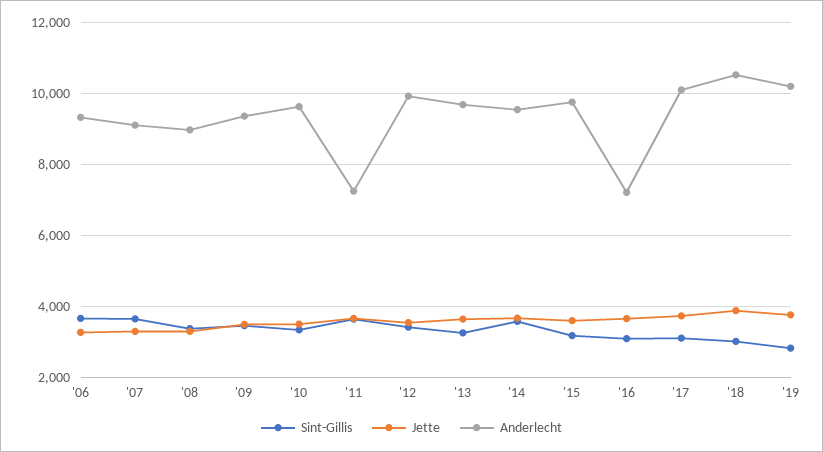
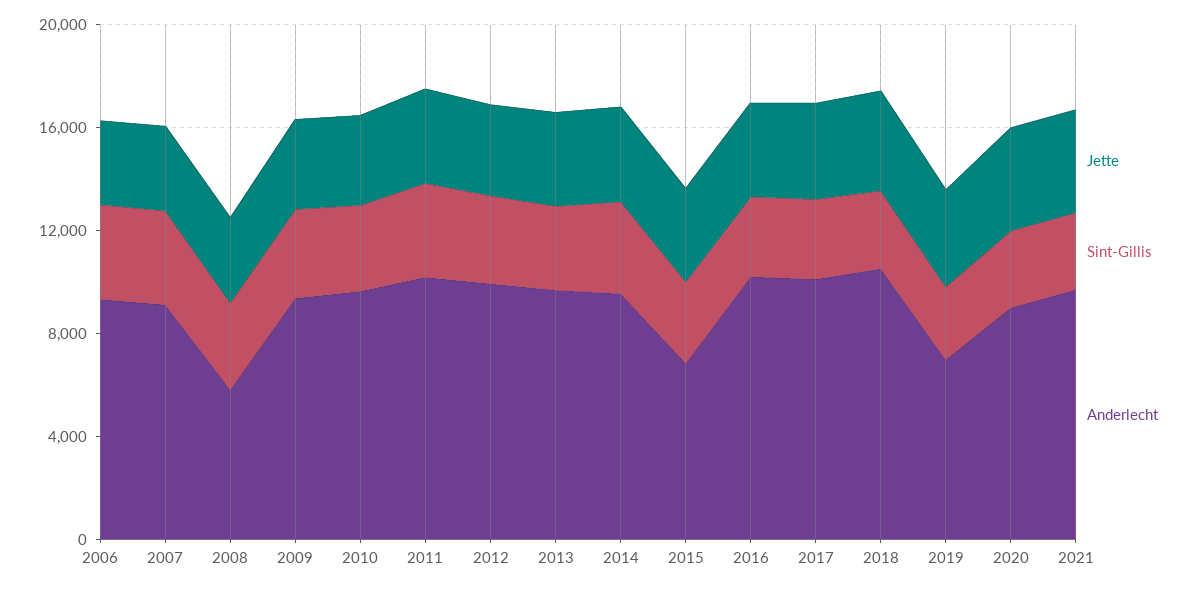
Anderlecht, '08: 9000 -> 6000
Anderlecht, '11: 7200 -> 10000
Anderlecht, '15: 9800 -> 7000
Anderlecht, '16: 7200 -> 10000
Anderlecht, '19: 10200 -> 7000
Jette, 2020: none -> 4000
Sint-Gillis, 2020: none -> 3000
Anderlecht, 2020: none -> 9000
Jette, 2021: none -> 4000
Sint-Gillis, 2021: none -> 3000
Anderlecht, 2021: none -> 10000

